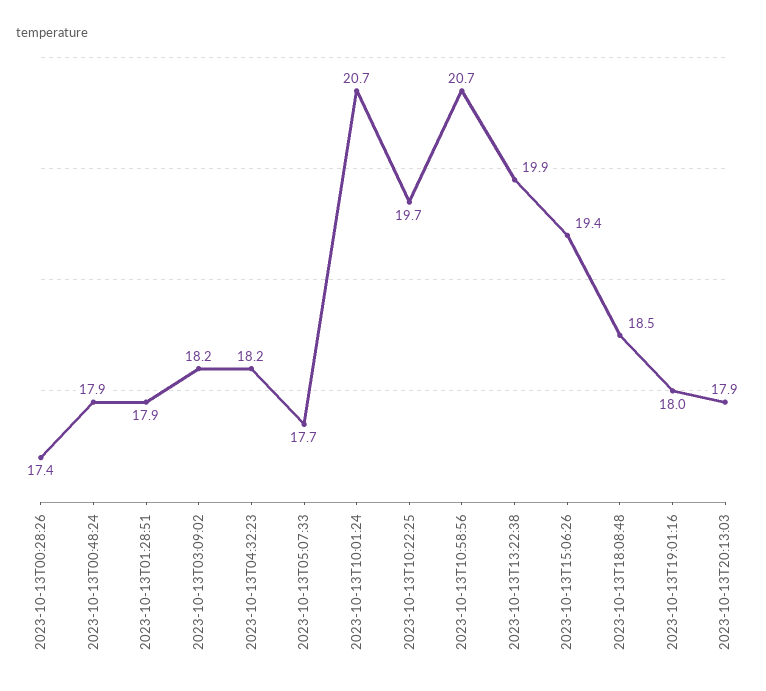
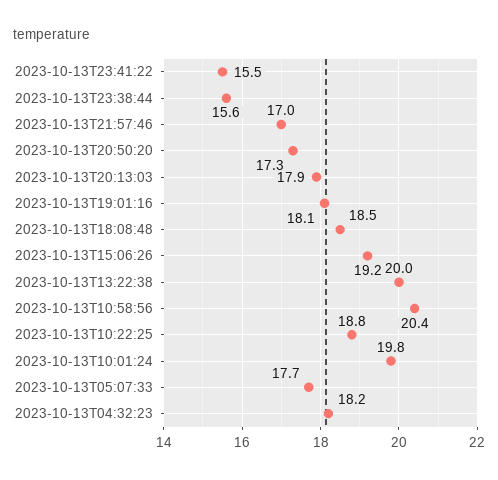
2023-10-13T00:28:26: 17.4 -> none
2023-10-13T00:48:24: 17.9 -> none
2023-10-13T01:28:51: 17.9 -> none
2023-10-13T03:09:02: 18.2 -> none
2023-10-13T10:01:24: 20.7 -> 19.8
2023-10-13T10:22:25: 19.7 -> 18.8
2023-10-13T10:58:56: 20.7 -> 20.4
2023-10-13T13:22:38: 19.9 -> 20
2023-10-13T15:06:26: 19.4 -> 19.2
2023-10-13T19:01:16: 18 -> 18.1
2023-10-13T23:41:22: none -> 15.5
2023-10-13T23:38:44: none -> 15.6
2023-10-13T21:57:46: none -> 17
2023-10-13T20:50:20: none -> 17.3

